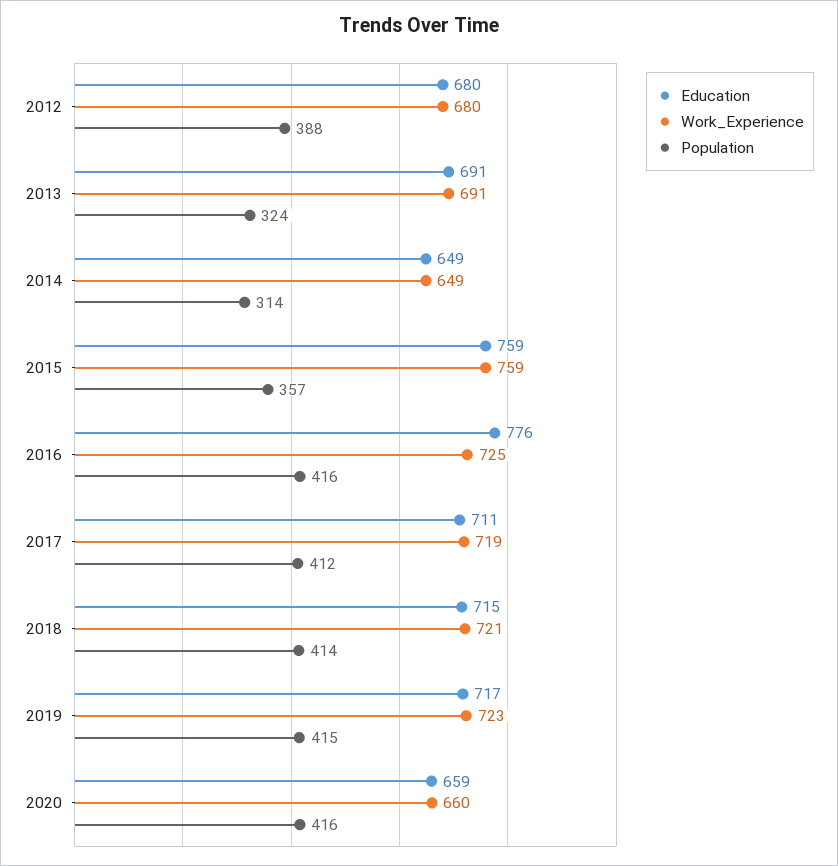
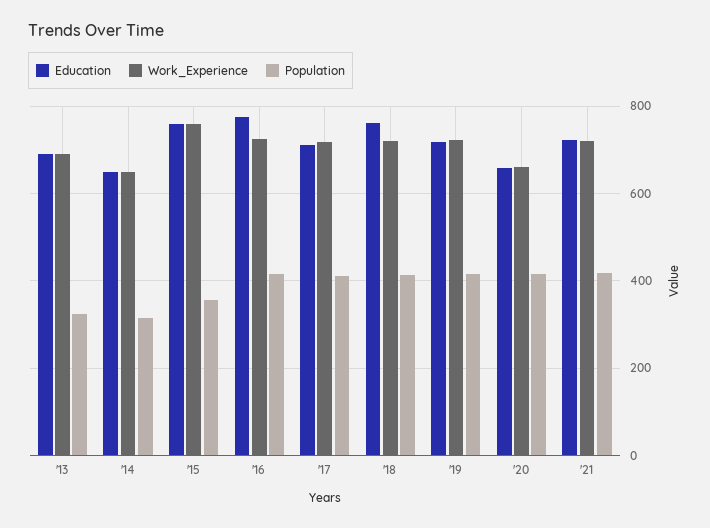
Education, 2012: 680 -> none
Work_Experience, 2012: 680 -> none
Population, 2012: 388 -> none
Education, 2018: 715 -> 760
Education, '21: none -> 720
Work_Experience, '21: none -> 720
Population, '21: none -> 420

